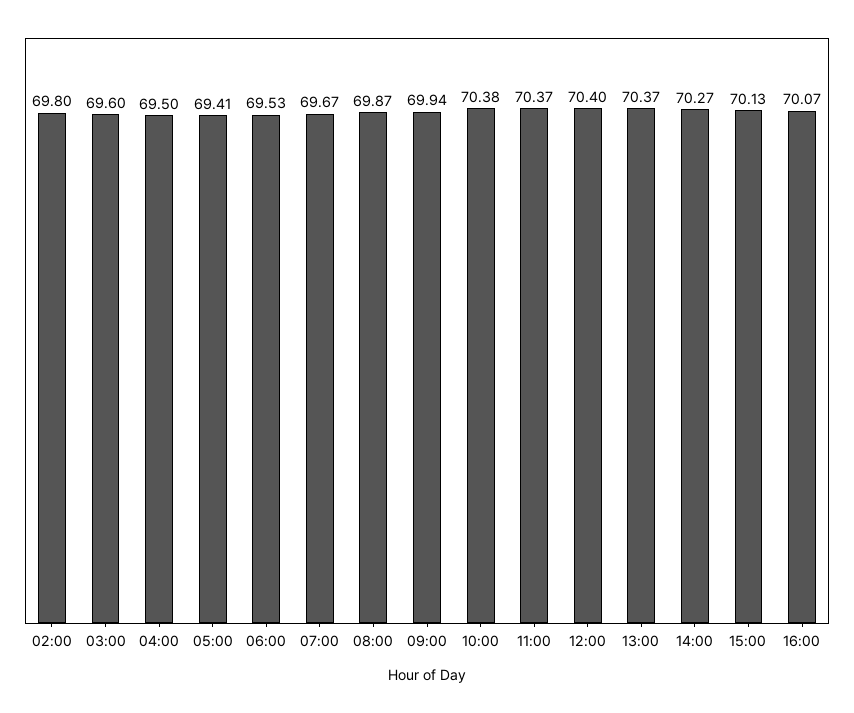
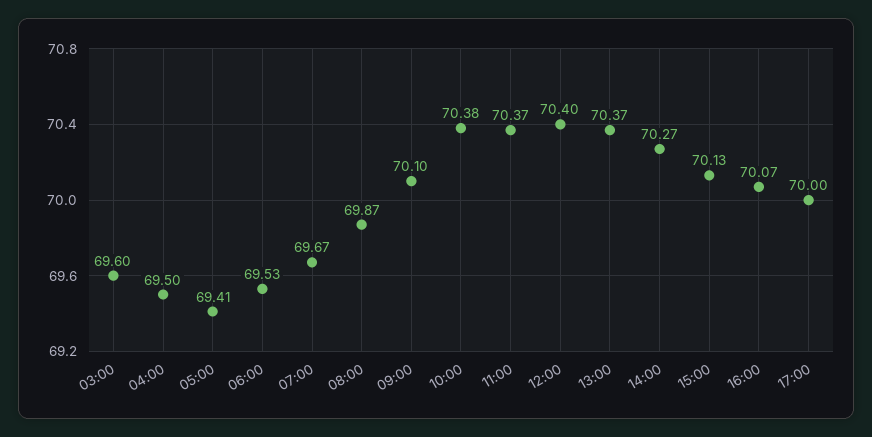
02:00: 69.8 -> none
09:00: 69.94 -> 70.1
17:00: none -> 70

